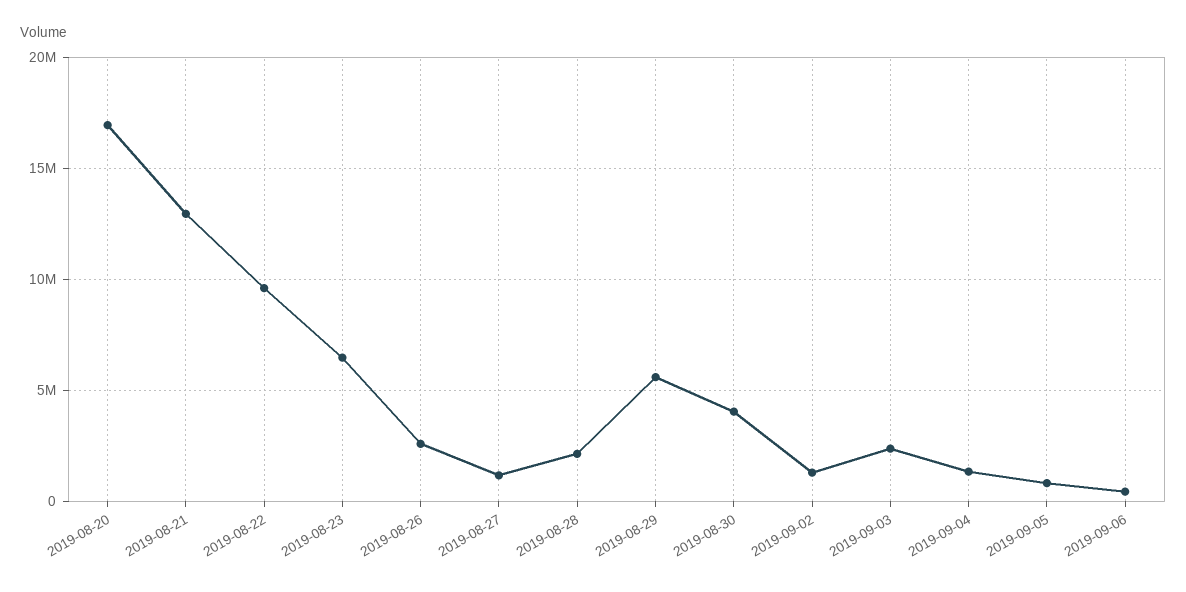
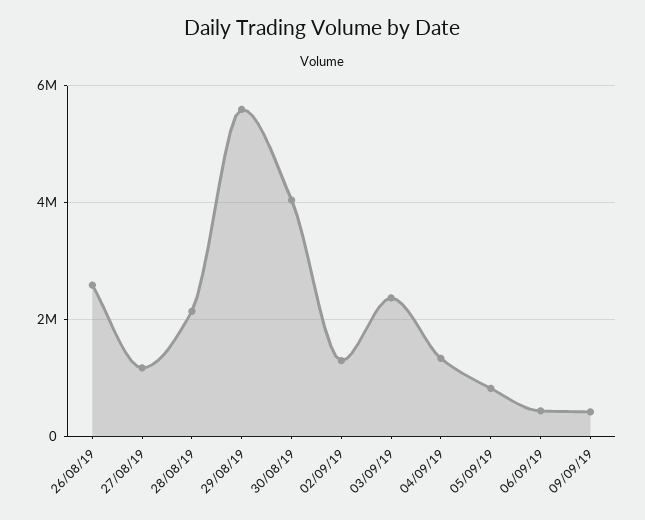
2019-08-20: 17000000 -> none
2019-08-21: 13000000 -> none
2019-08-22: 9500000 -> none
2019-08-23: 6500000 -> none
09/09/19: none -> 400000

